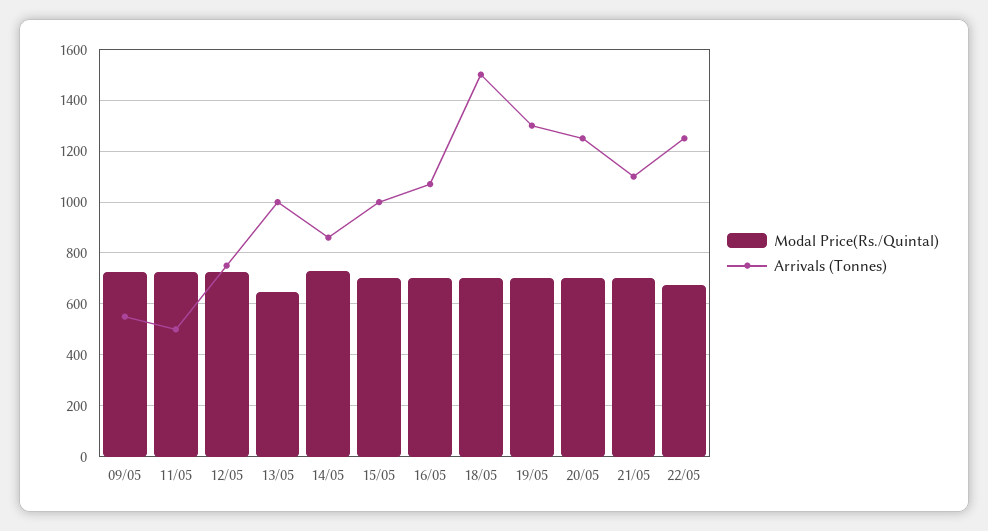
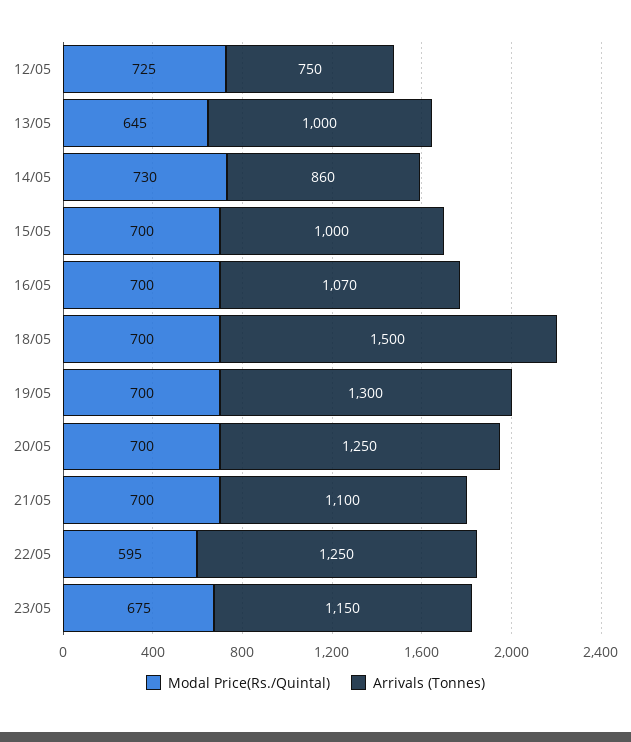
Modal Price(Rs./Quintal), 09/05: 725 -> none
Arrivals (Tonnes), 09/05: 550 -> none
Modal Price(Rs./Quintal), 11/05: 725 -> none
Arrivals (Tonnes), 11/05: 500 -> none
Modal Price(Rs./Quintal), 22/05: 675 -> 595
Modal Price(Rs./Quintal), 23/05: none -> 675
Arrivals (Tonnes), 23/05: none -> 1150

